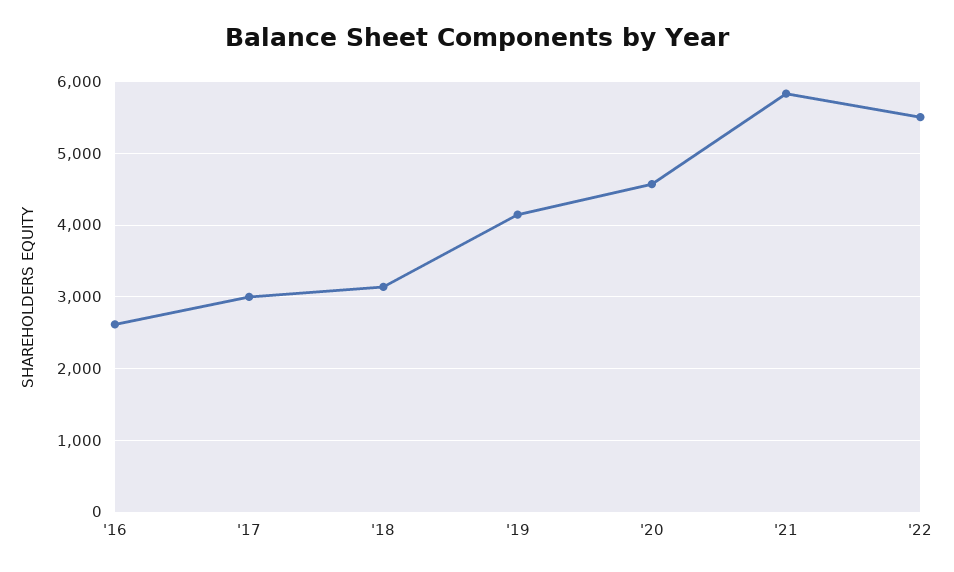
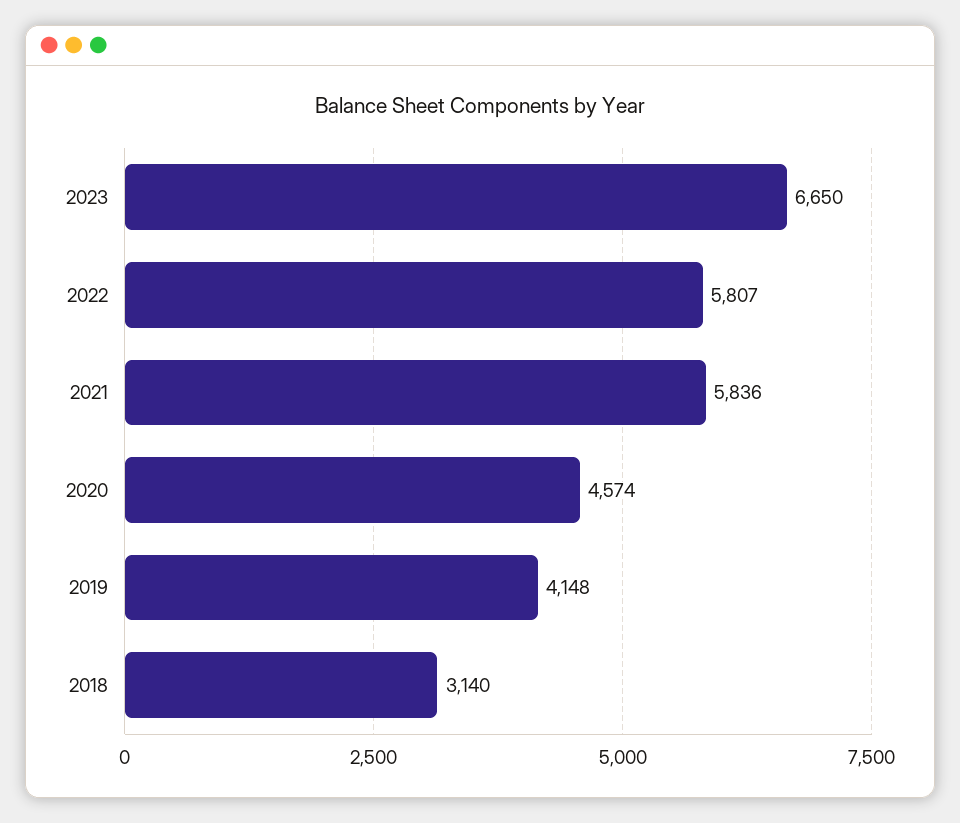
'16: 2600 -> none
'17: 3000 -> none
'22: 5500 -> 5807
2023: none -> 6650

